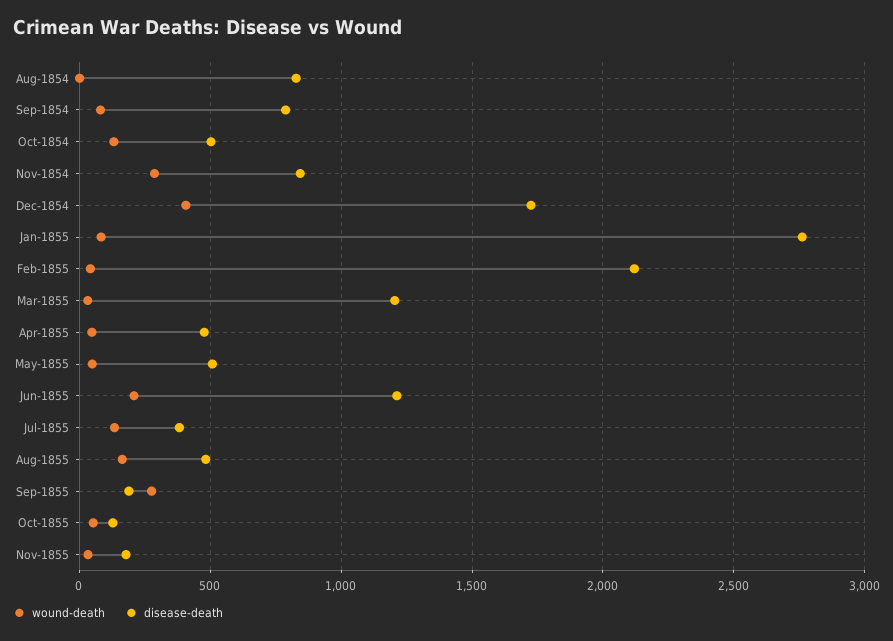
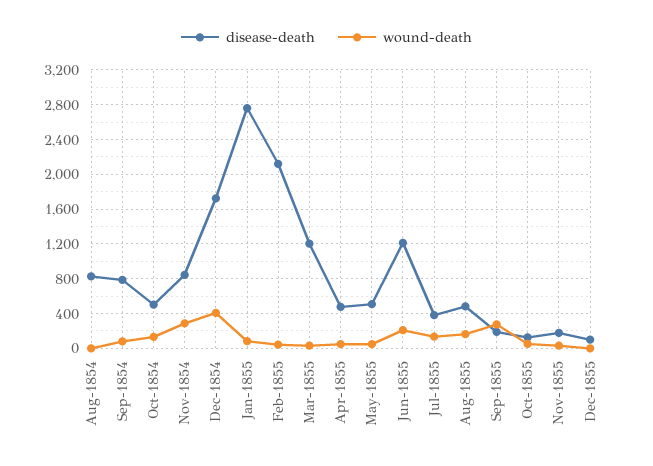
disease-death, Dec-1855: none -> 100
wound-death, Dec-1855: none -> 0

